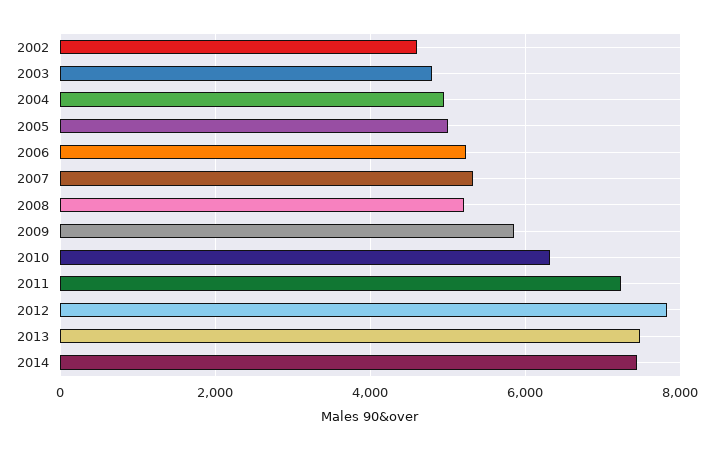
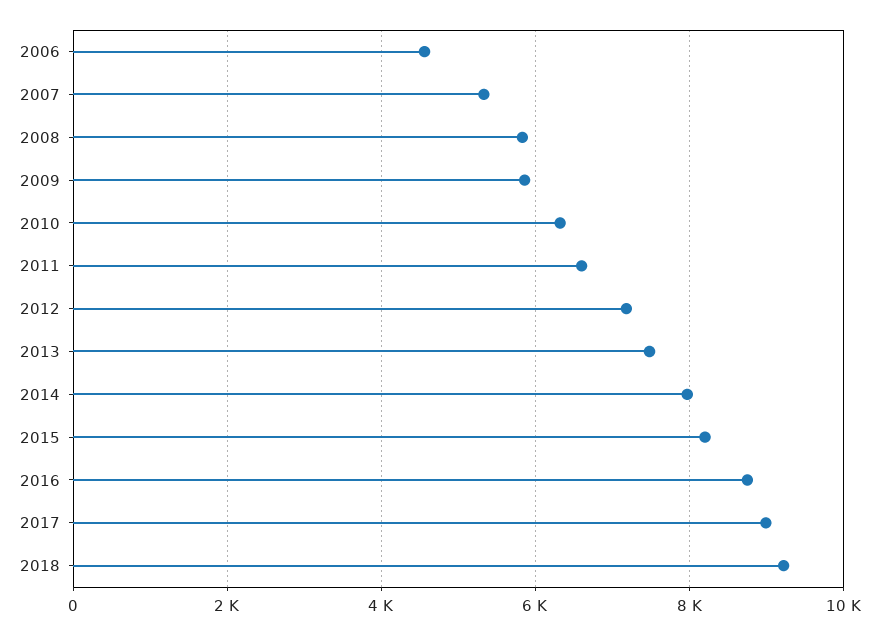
2002: 4600 -> none
2003: 4800 -> none
2004: 5000 -> none
2005: 5000 -> none
2006: 5200 -> 4600
2008: 5200 -> 5800
2011: 7200 -> 6600
2012: 7800 -> 7200
2014: 7400 -> 8000
2015: none -> 8200
2016: none -> 8800
2017: none -> 9000
2018: none -> 9200

